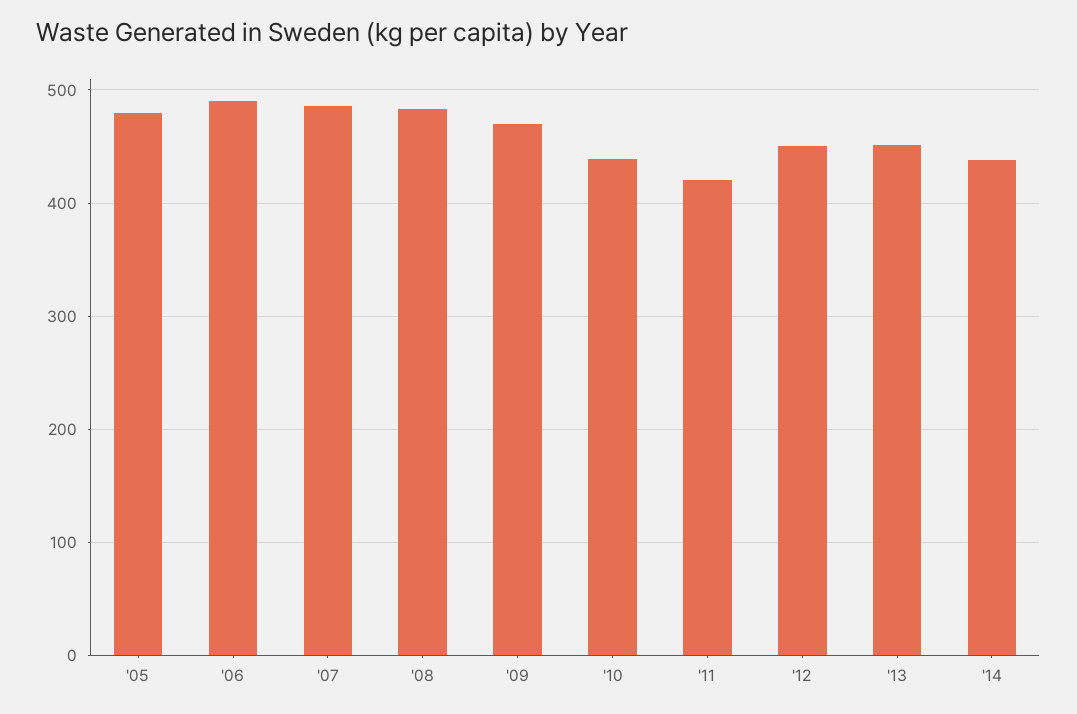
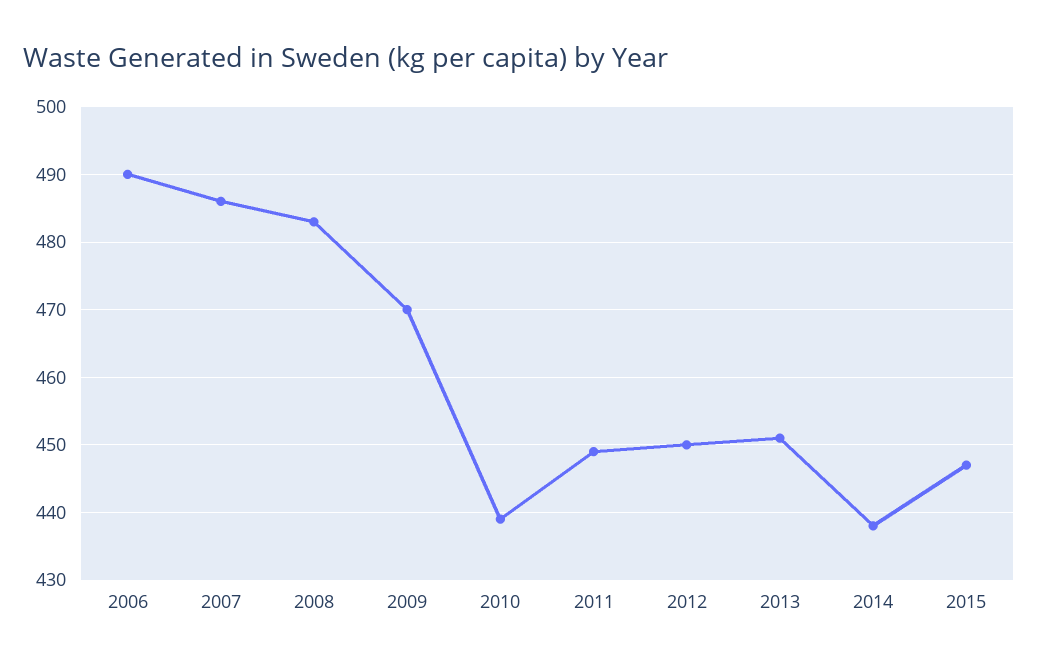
'05: 480 -> none
'11: 420 -> 449
2015: none -> 447

